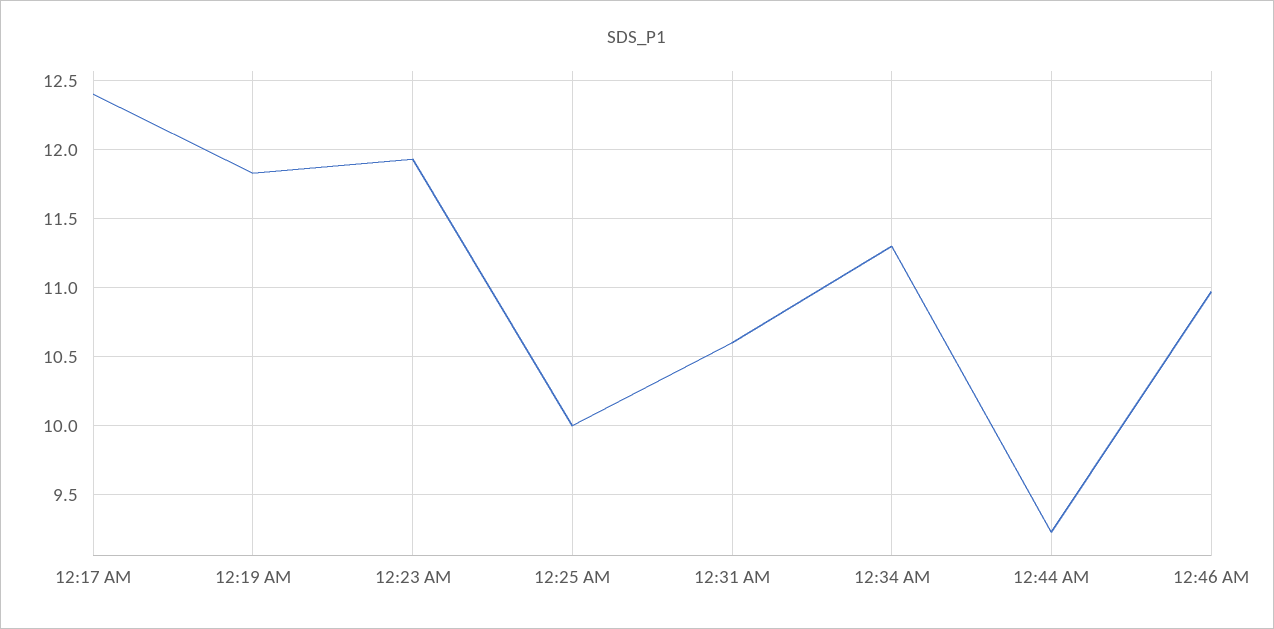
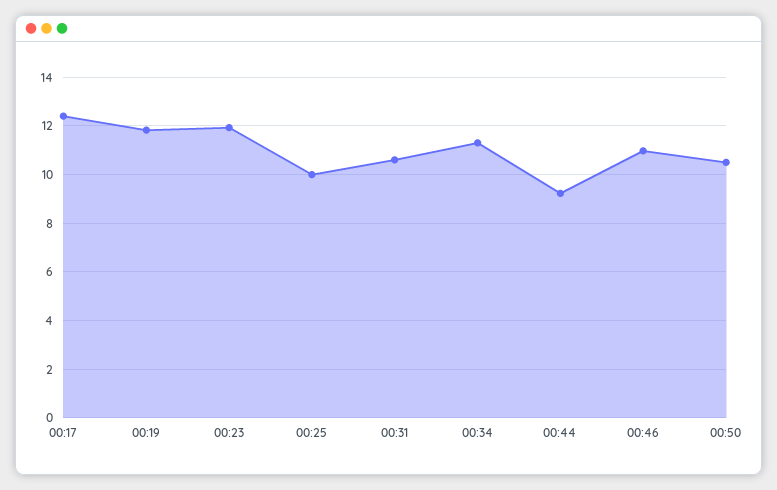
00:50: none -> 10.5

